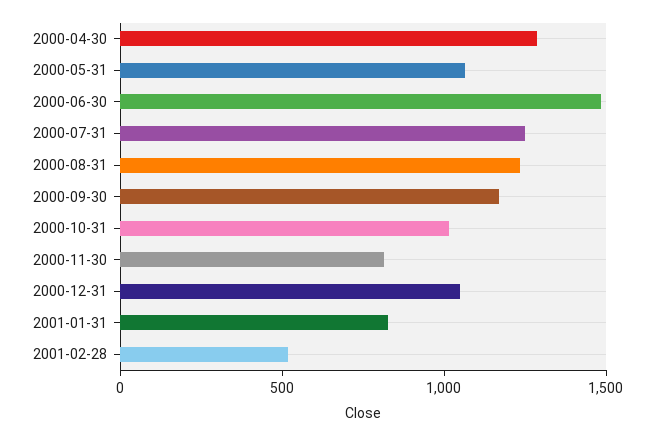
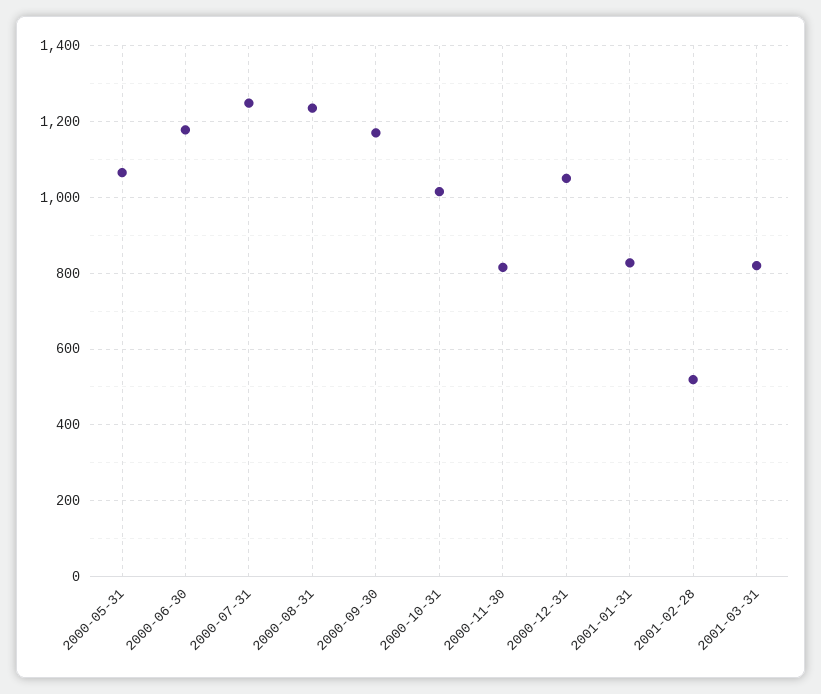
2000-04-30: 1300 -> none
2000-06-30: 1500 -> 1180
2001-03-31: none -> 820

